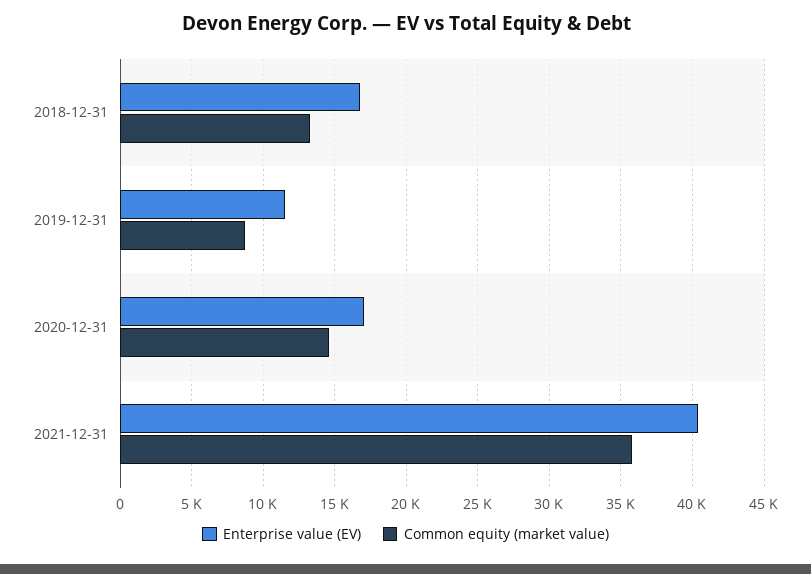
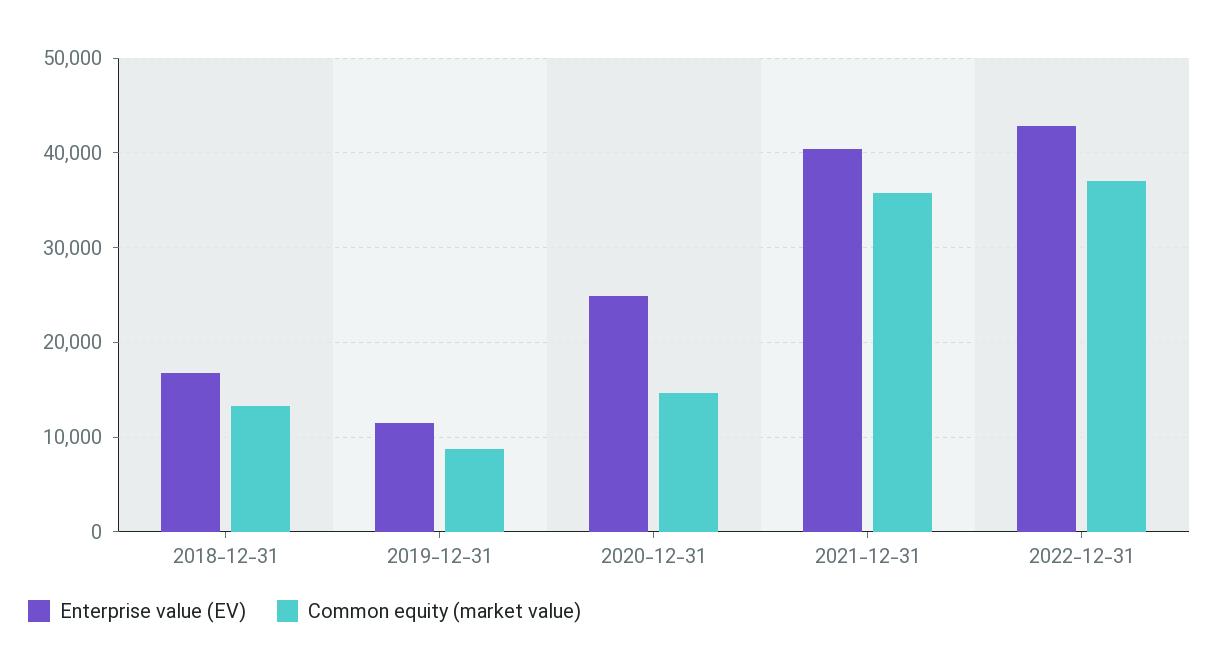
Enterprise value (EV), 2020-12-31: 17000 -> 25000
Enterprise value (EV), 2022-12-31: none -> 43000
Common equity (market value), 2022-12-31: none -> 37000

